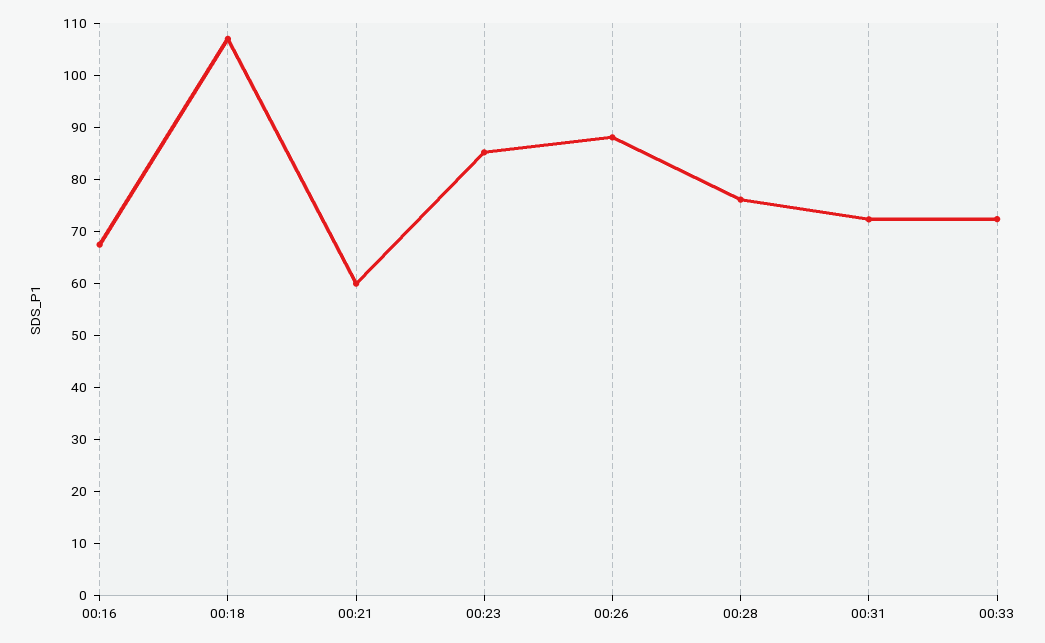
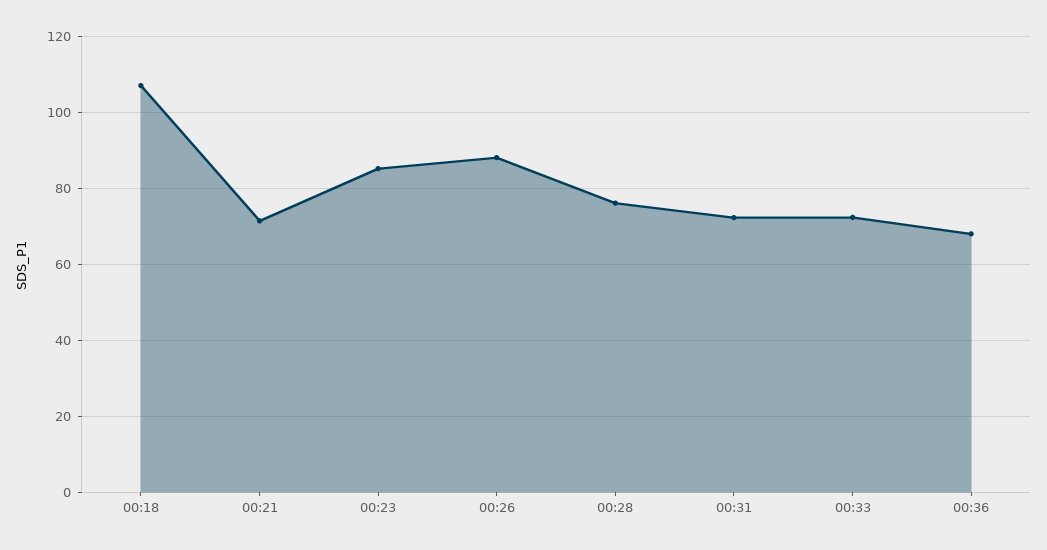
00:16: 68 -> none
00:21: 60 -> 72
00:36: none -> 68

